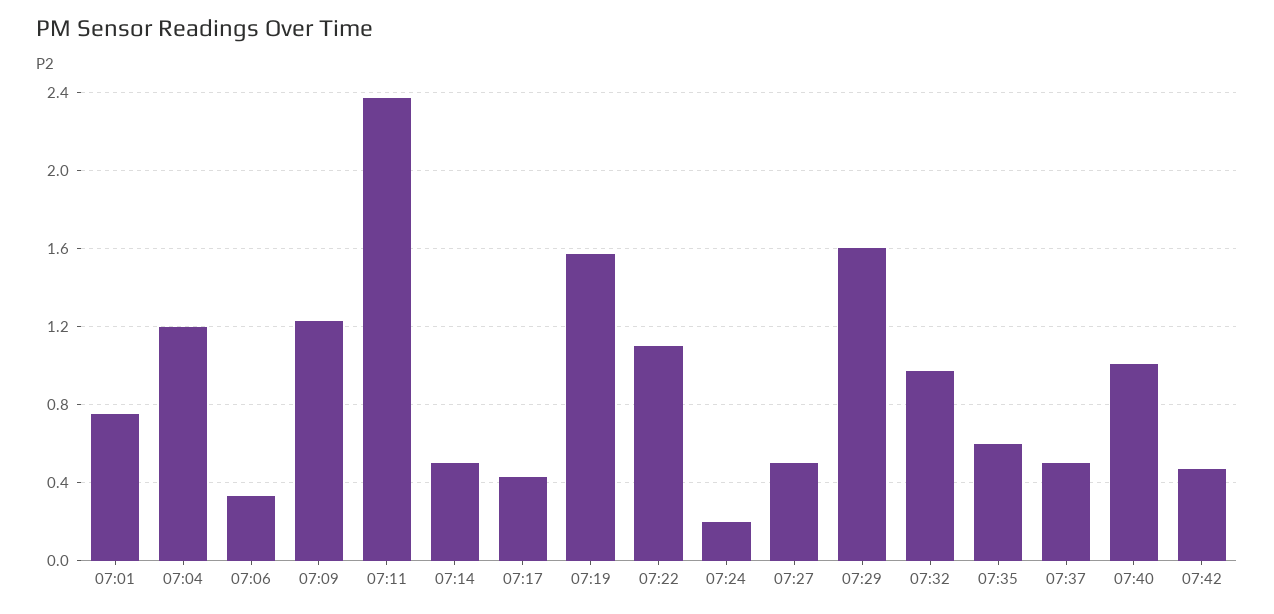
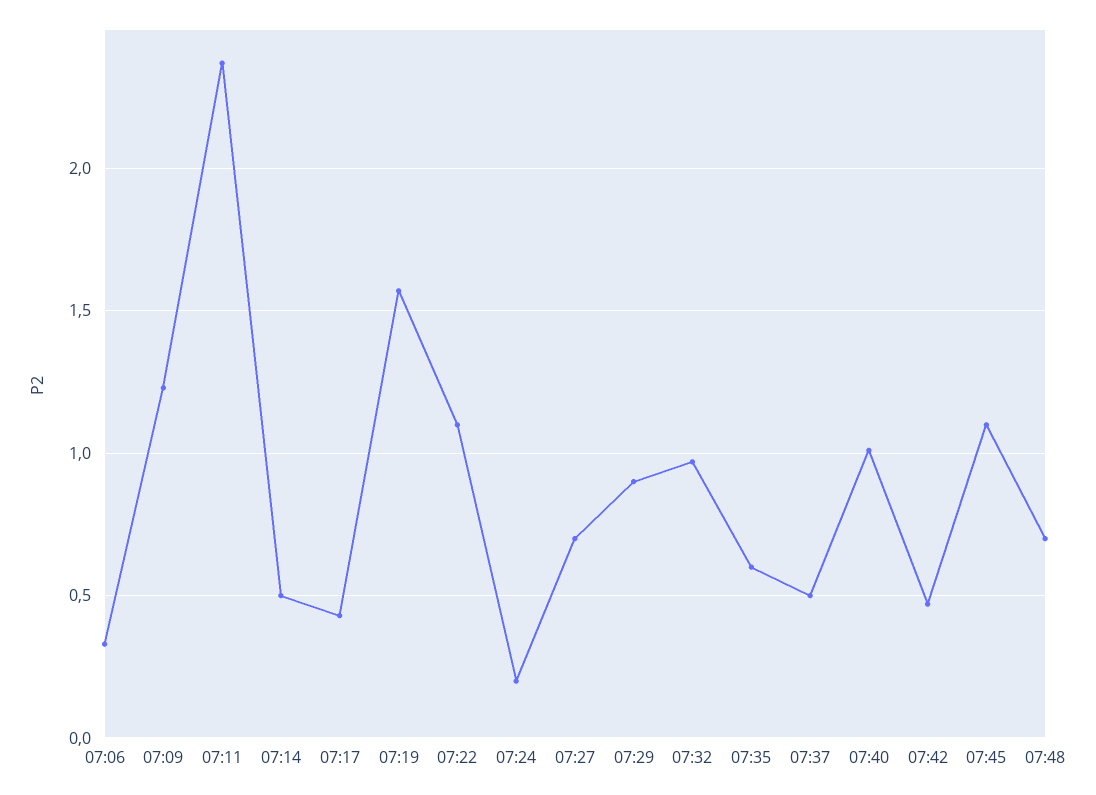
07:01: 0.75 -> none
07:04: 1.2 -> none
07:27: 0.5 -> 0.7
07:29: 1.6 -> 0.9
07:45: none -> 1.1
07:48: none -> 0.7

